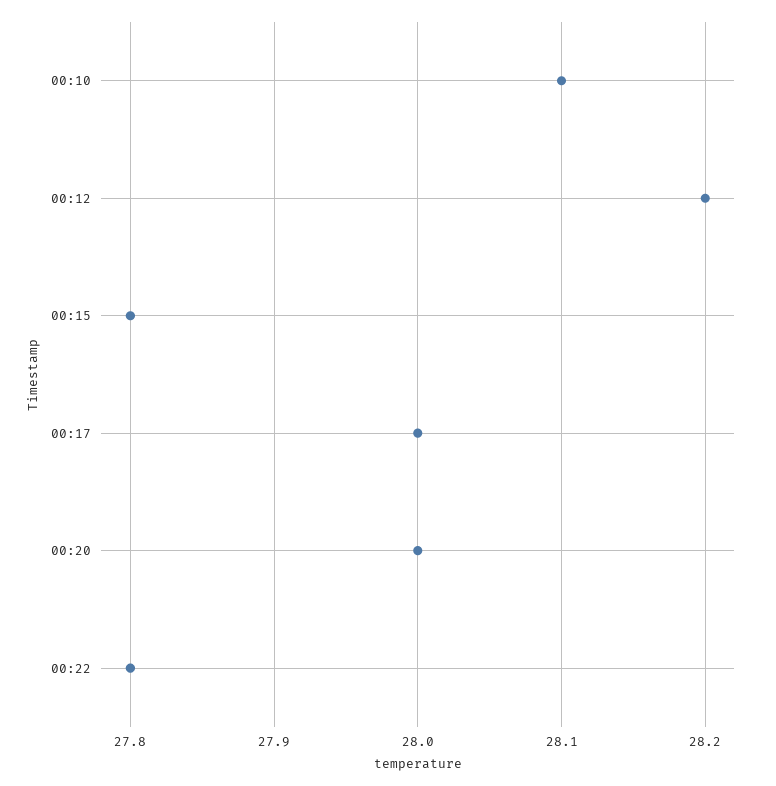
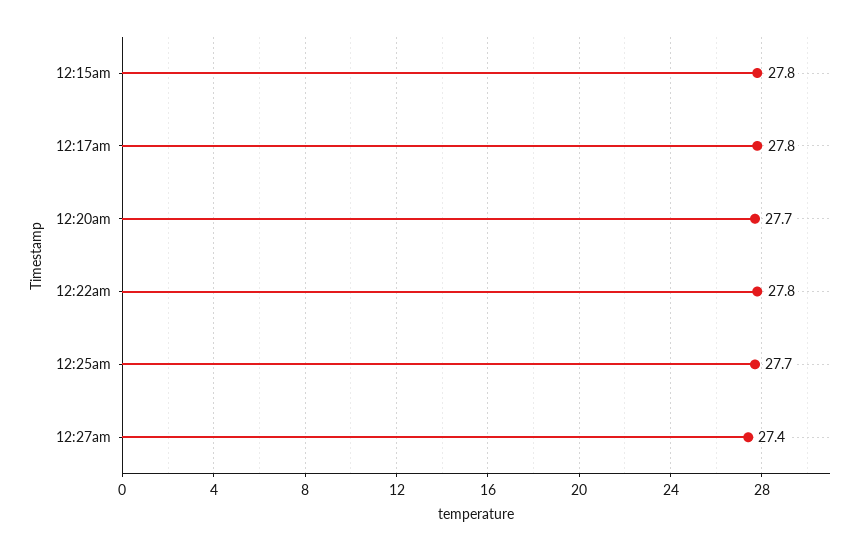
00:10: 28.1 -> none
00:12: 28.2 -> none
00:17: 28 -> 27.8
00:20: 28 -> 27.7
12:25am: none -> 27.7
12:27am: none -> 27.4

